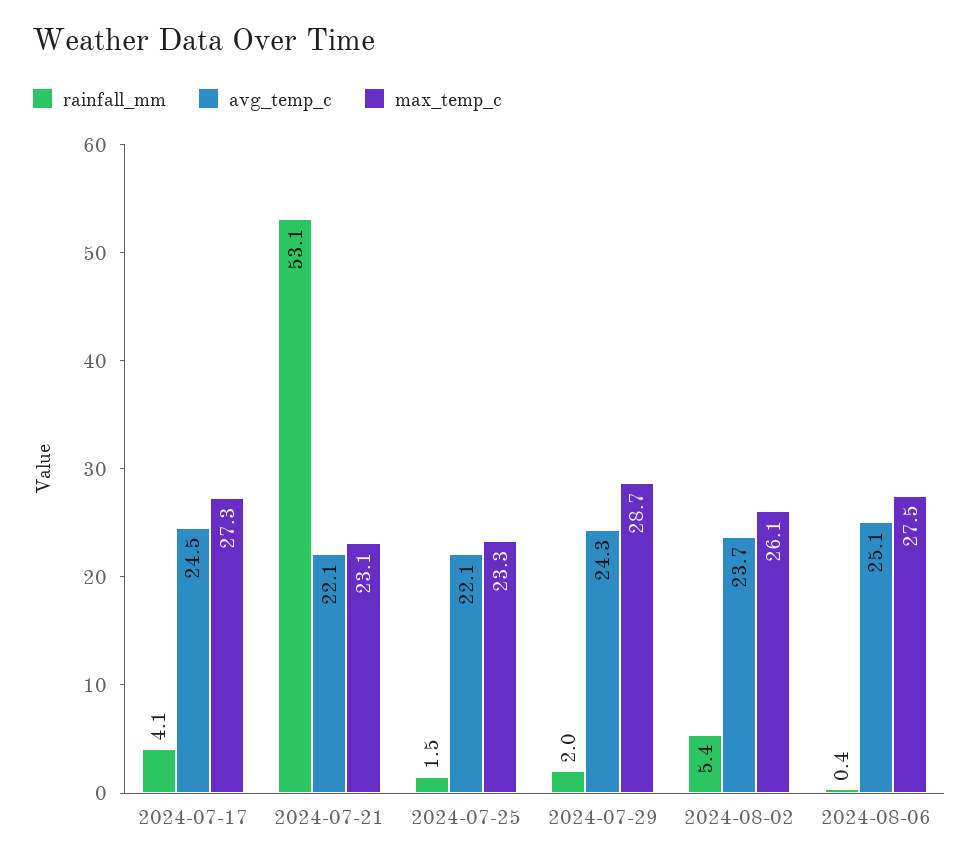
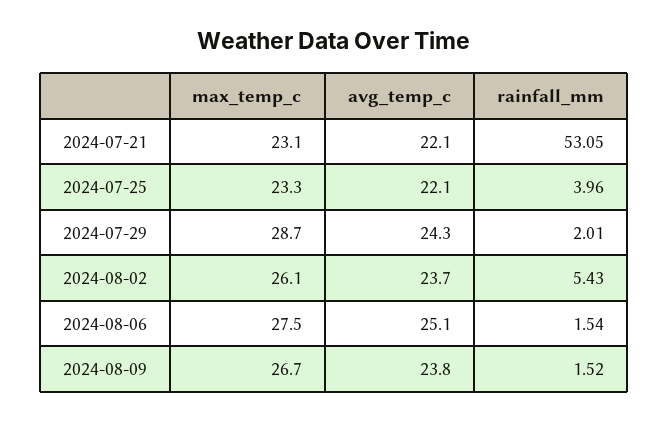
rainfall_mm, 2024-07-17: 4.1 -> none
avg_temp_c, 2024-07-17: 24.5 -> none
max_temp_c, 2024-07-17: 27.3 -> none
rainfall_mm, 2024-07-25: 1.5 -> 3.96
rainfall_mm, 2024-08-06: 0.4 -> 1.54
max_temp_c, 2024-08-09: none -> 26.7
avg_temp_c, 2024-08-09: none -> 23.8
rainfall_mm, 2024-08-09: none -> 1.52

